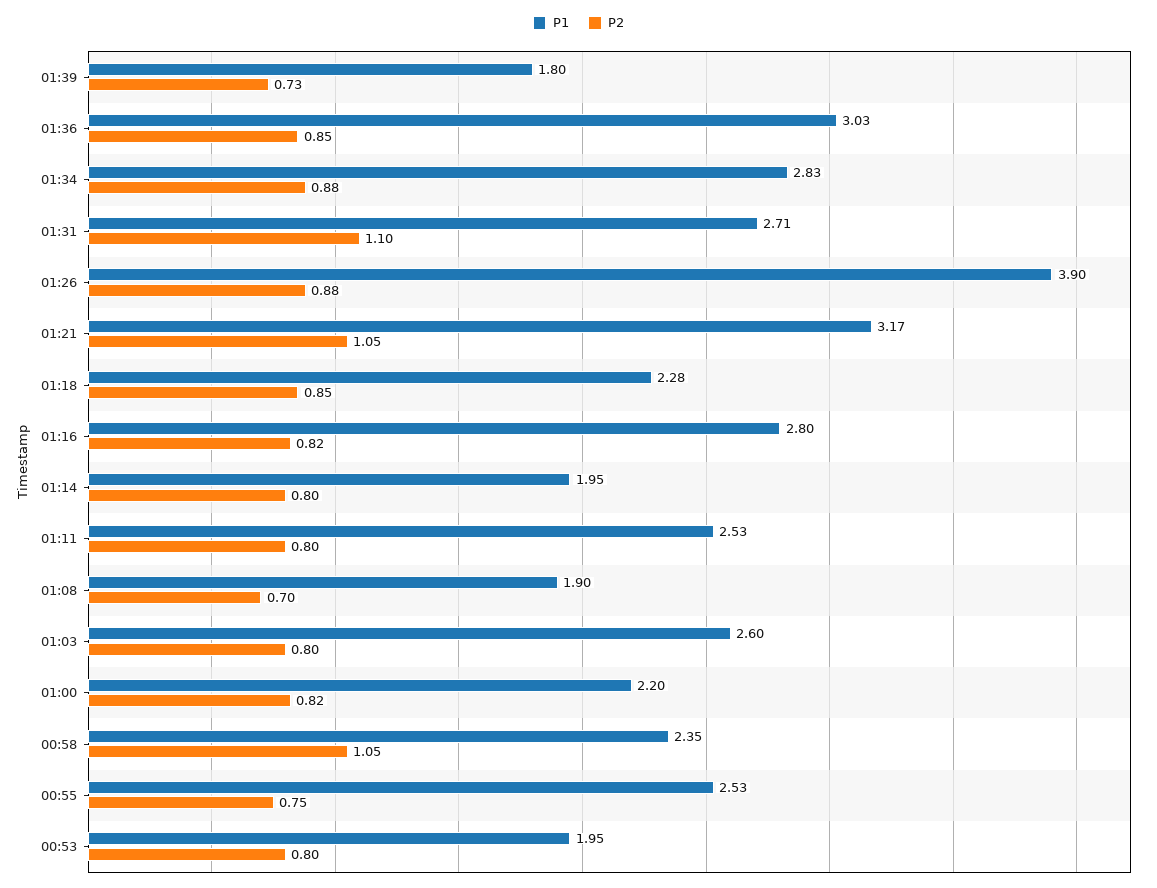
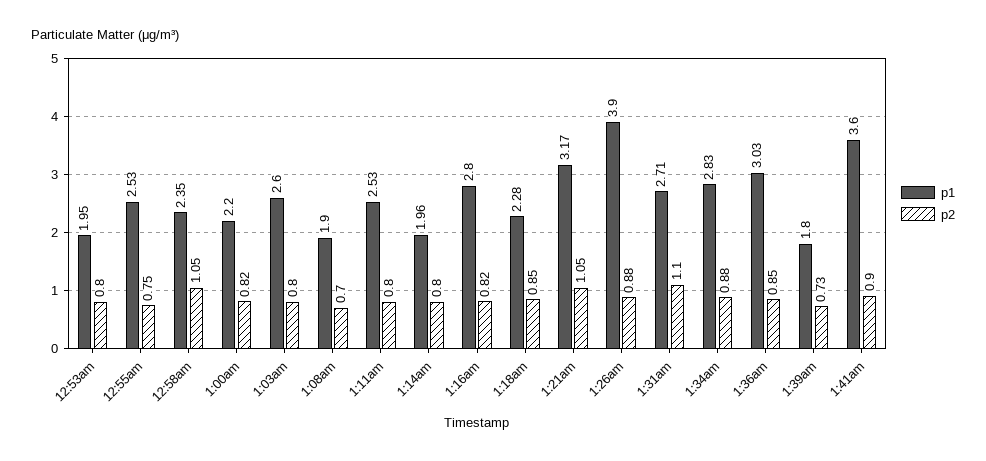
P1, 01:14: 1.95 -> 1.96
P1, 1:41am: none -> 3.6
P2, 1:41am: none -> 0.9

